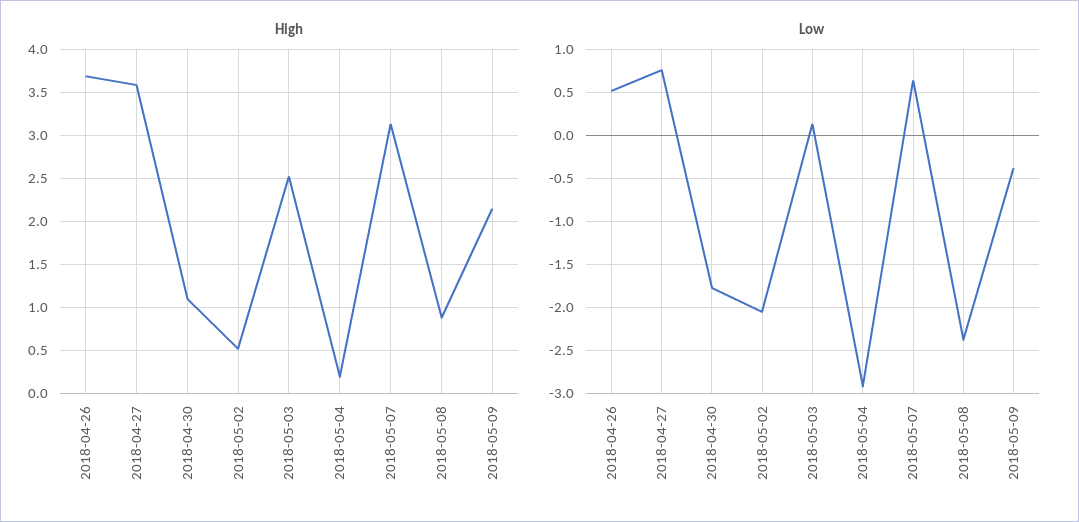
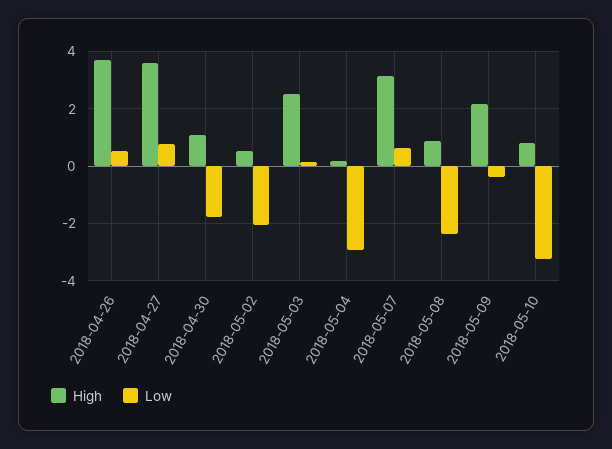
High, 2018-05-10: none -> 0.75
Low, 2018-05-10: none -> -3.25

